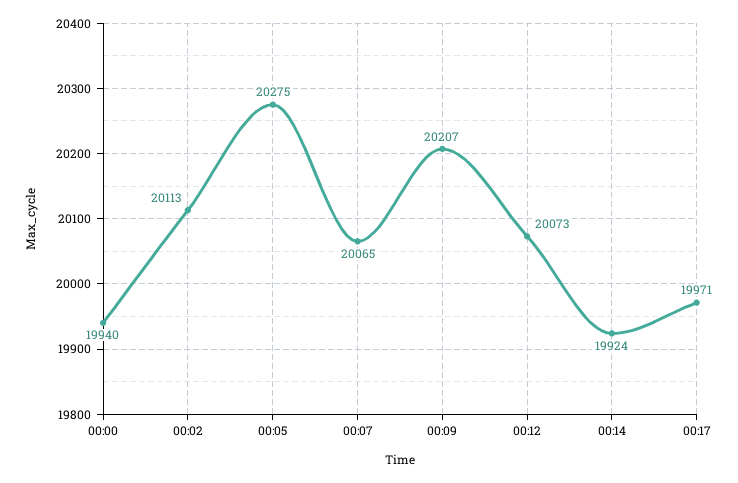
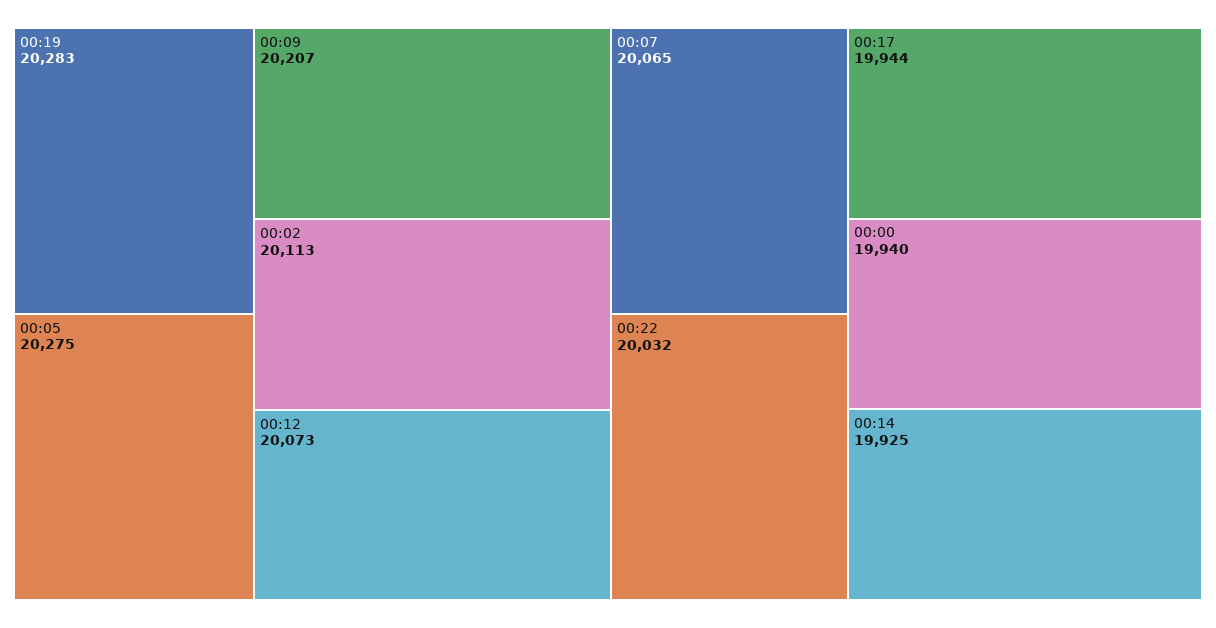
00:14: 19924 -> 19925
00:17: 19971 -> 19944
00:19: none -> 20283
00:22: none -> 20032

